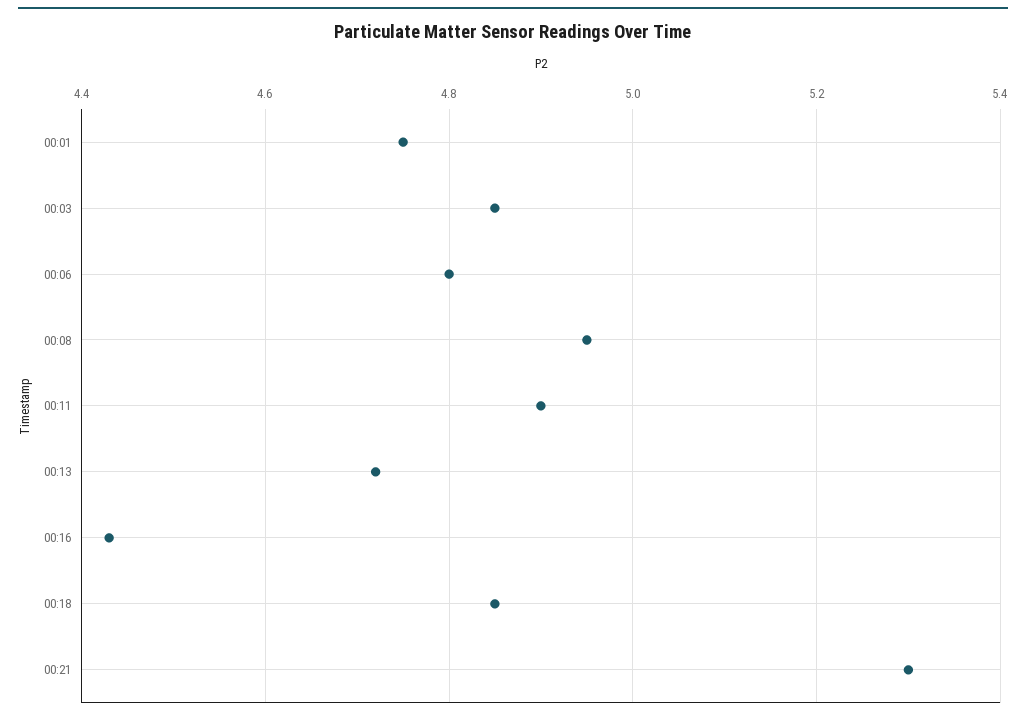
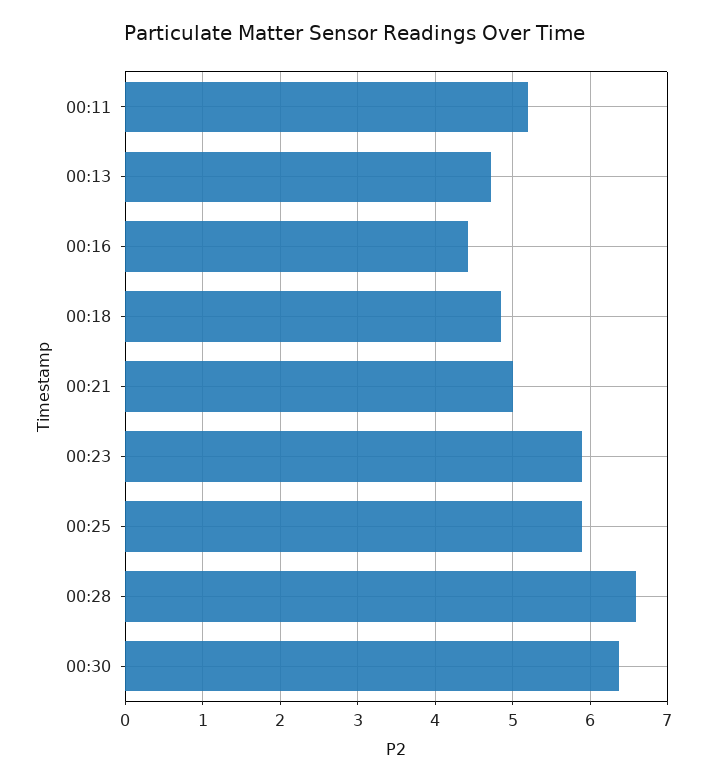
00:01: 4.75 -> none
00:03: 4.85 -> none
00:06: 4.8 -> none
00:08: 4.95 -> none
00:11: 4.9 -> 5.2
00:21: 5.3 -> 5
00:23: none -> 5.9
00:25: none -> 5.9
00:28: none -> 6.6
00:30: none -> 6.4

